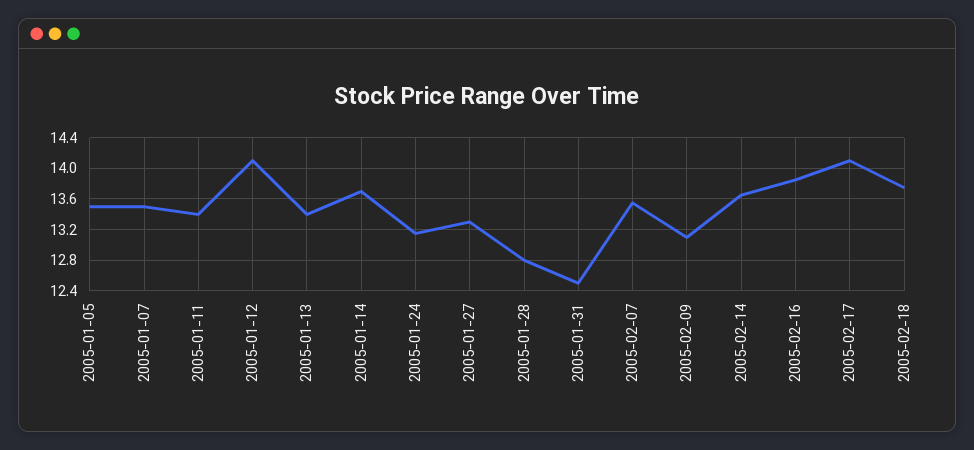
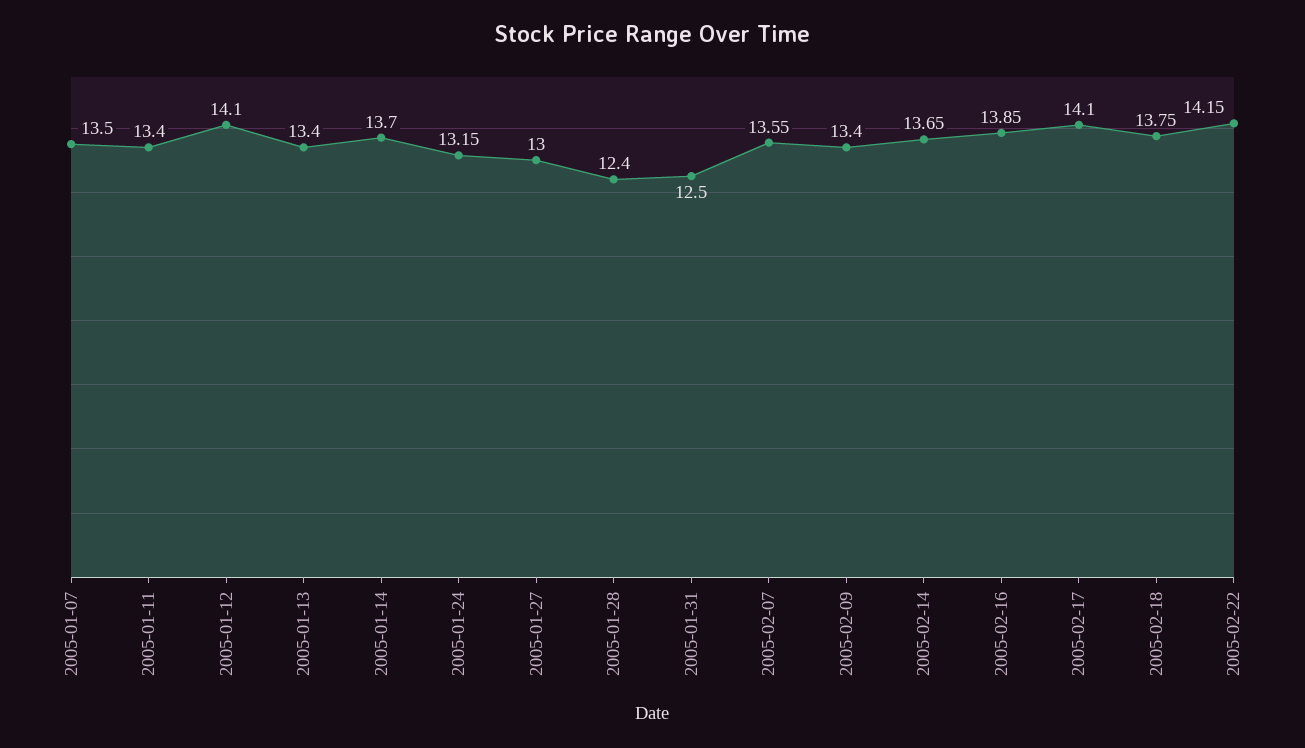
2005-01-05: 13.5 -> none
2005-01-27: 13.3 -> 13
2005-01-28: 12.8 -> 12.4
2005-02-09: 13.1 -> 13.4
2005-02-22: none -> 14.15

